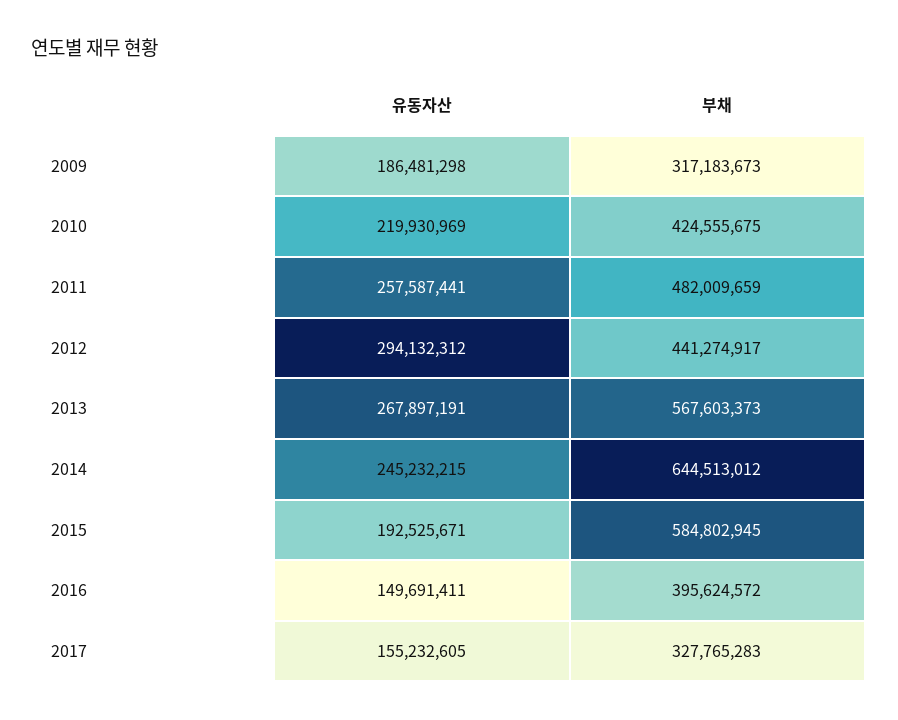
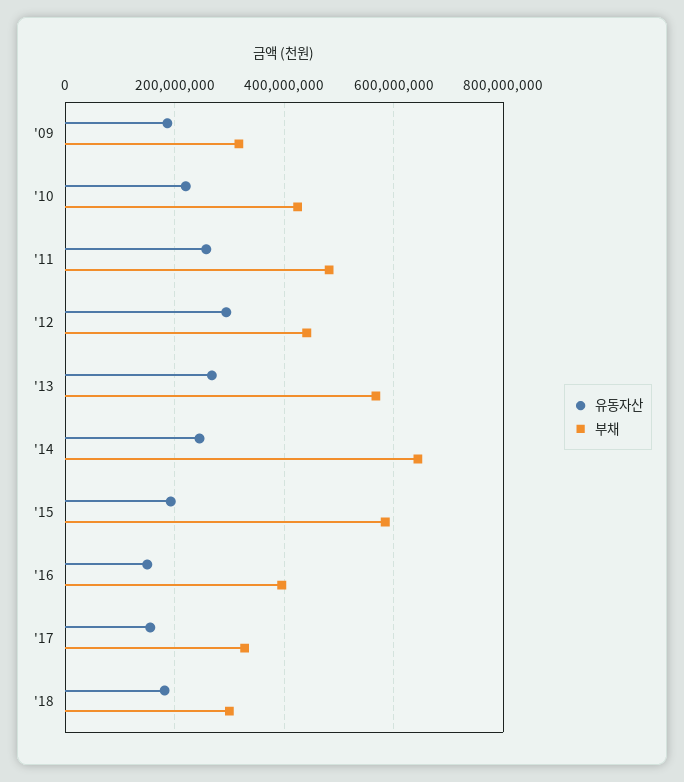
유동자산, '18: none -> 180000000
부채, '18: none -> 300000000

